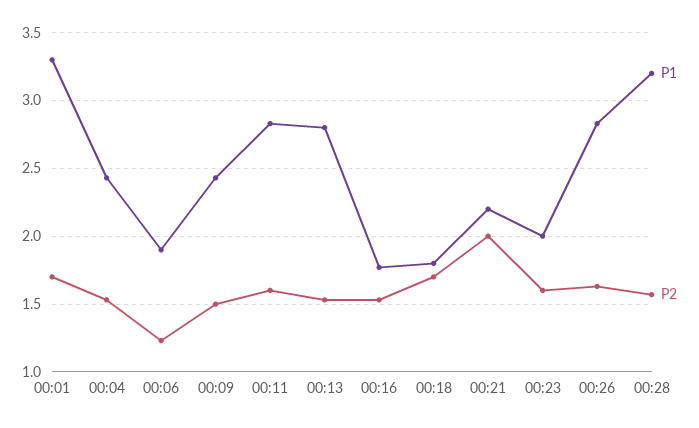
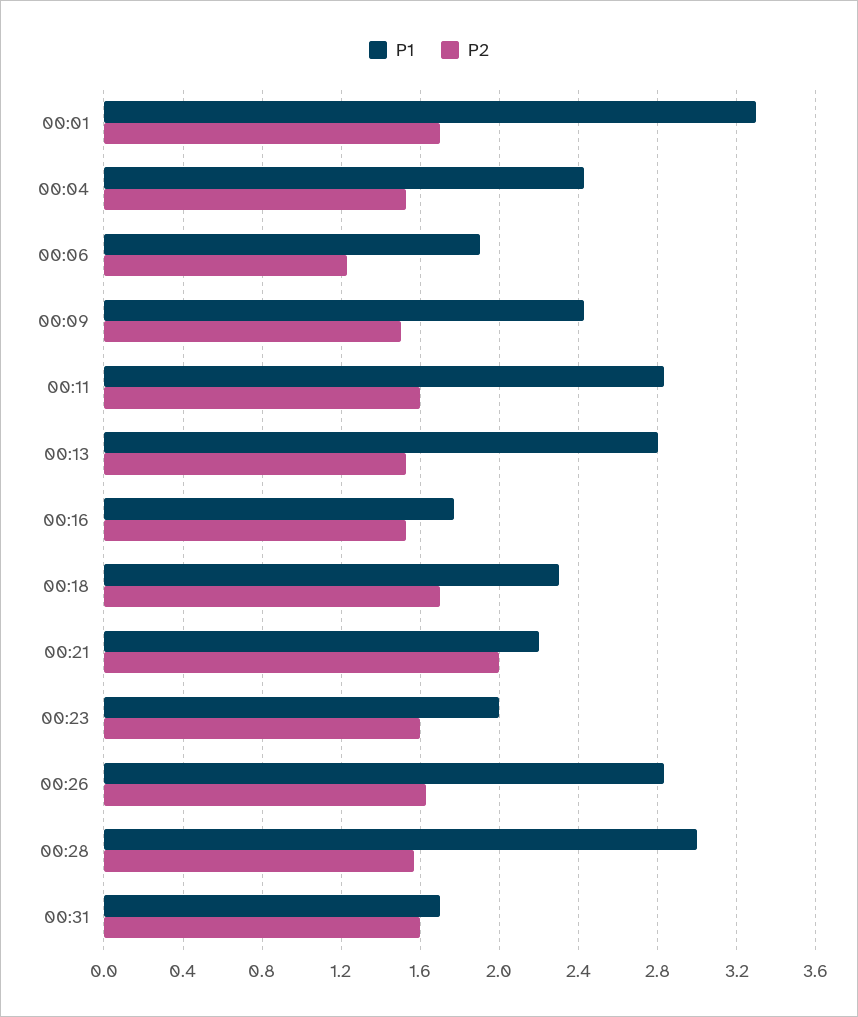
P1, 00:18: 1.8 -> 2.3
P1, 00:28: 3.2 -> 3
P1, 00:31: none -> 1.7
P2, 00:31: none -> 1.6

